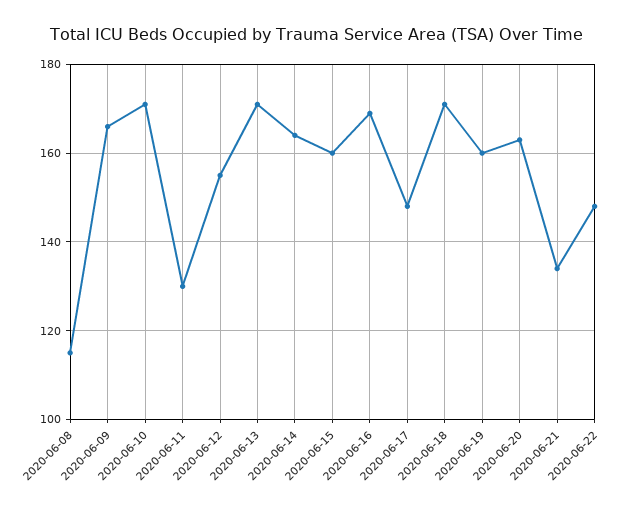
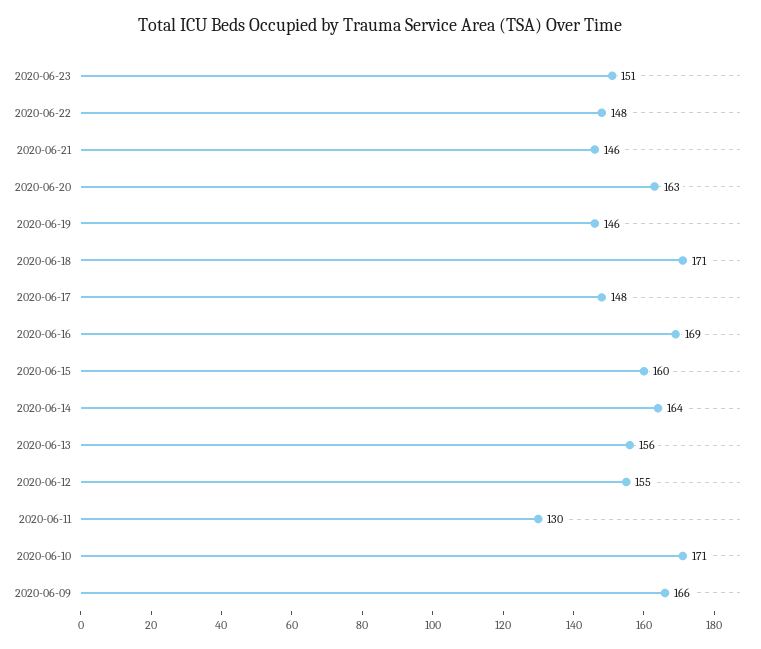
2020-06-08: 115 -> none
2020-06-13: 170 -> 156
2020-06-19: 160 -> 146
2020-06-21: 135 -> 146
2020-06-23: none -> 151

